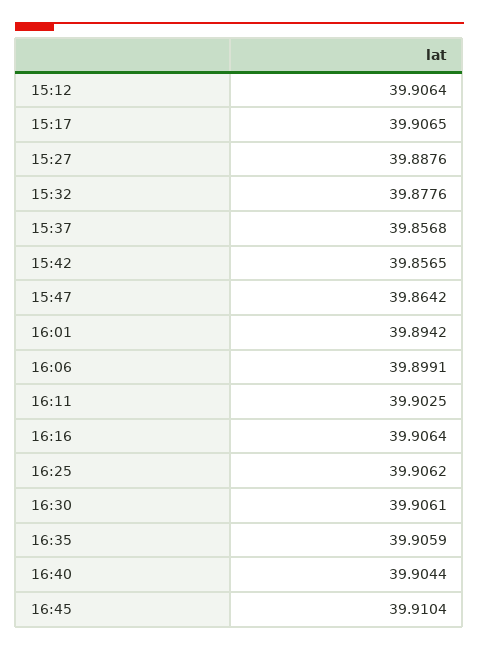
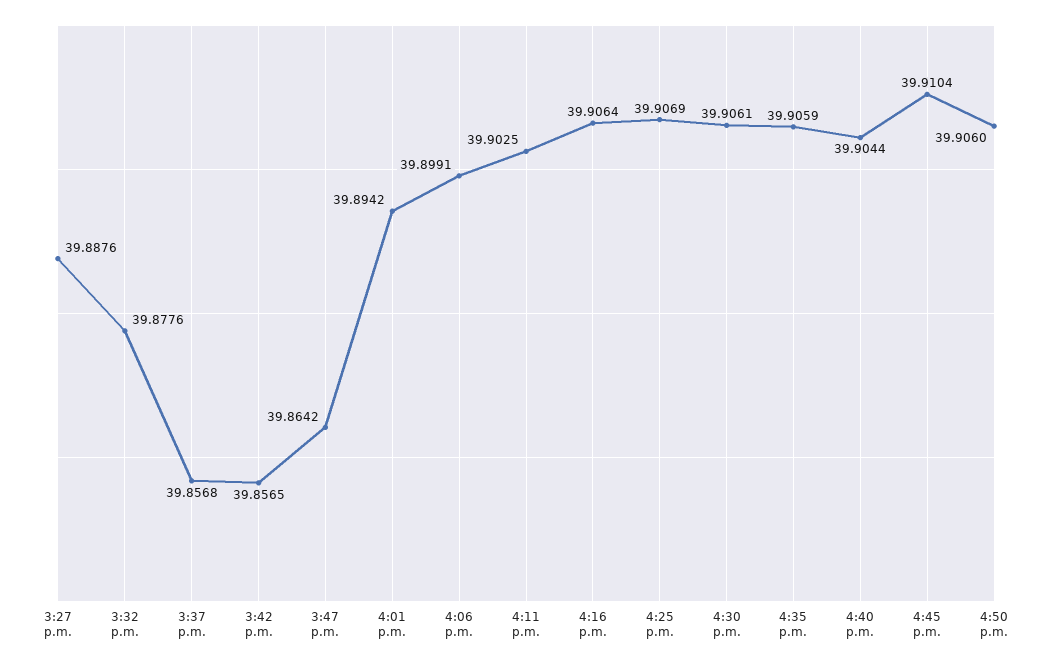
15:12: 39.9064 -> none
15:17: 39.9065 -> none
16:25: 39.9062 -> 39.9069
4:50 p.m.: none -> 39.906

